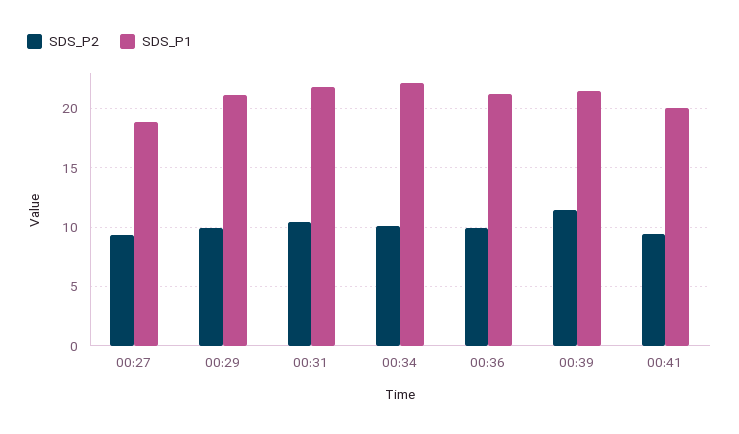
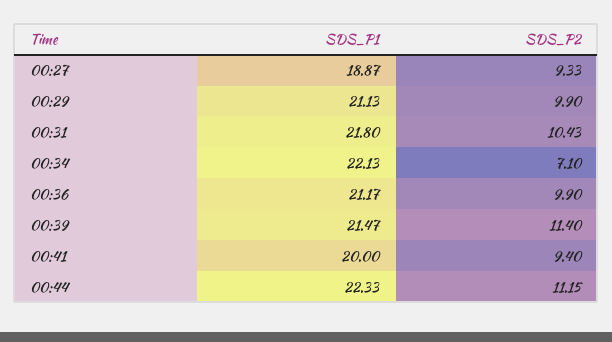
SDS_P2, 00:34: 10 -> 7.1
SDS_P1, 00:44: none -> 22.33
SDS_P2, 00:44: none -> 11.15

